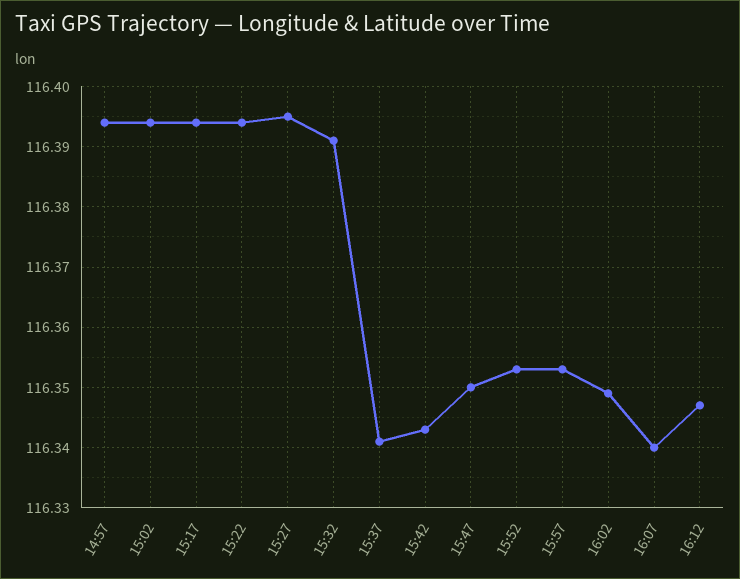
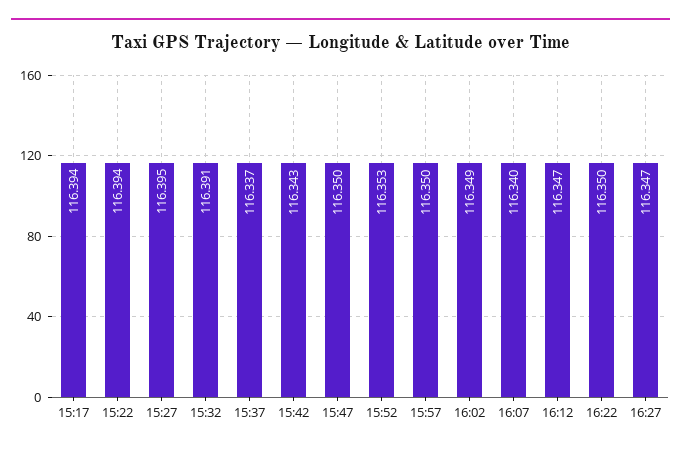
14:57: 116.394 -> none
15:02: 116.394 -> none
15:37: 116.341 -> 116.337
15:57: 116.353 -> 116.35
16:22: none -> 116.35
16:27: none -> 116.347

